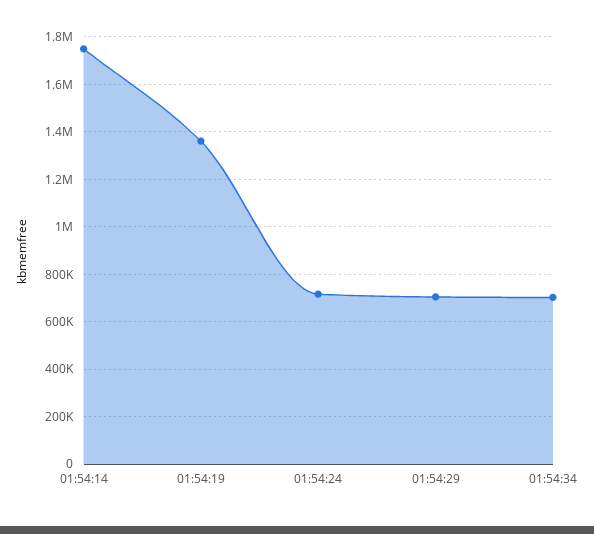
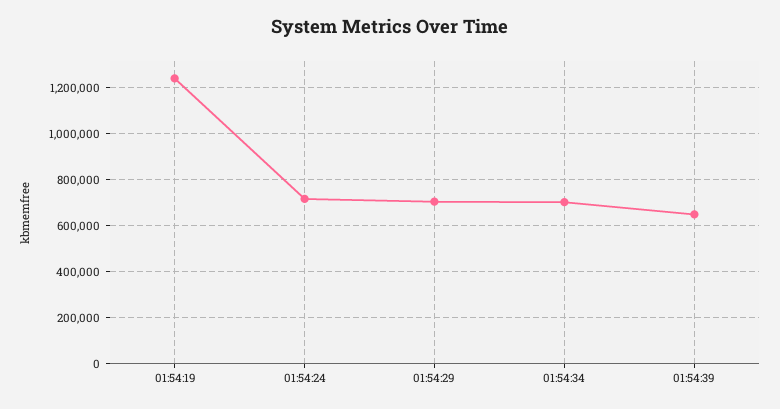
01:54:14: 1750000 -> none
01:54:19: 1350000 -> 1250000
01:54:39: none -> 650000

